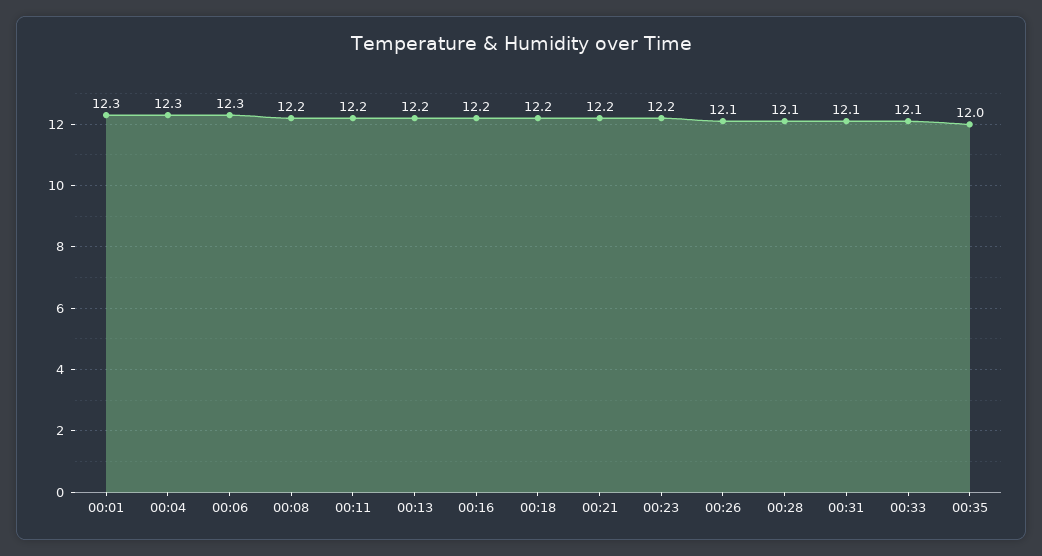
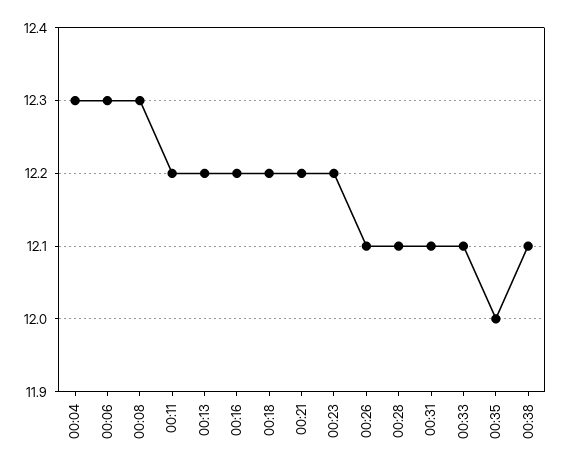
00:01: 12.3 -> none
00:08: 12.2 -> 12.3
00:38: none -> 12.1

